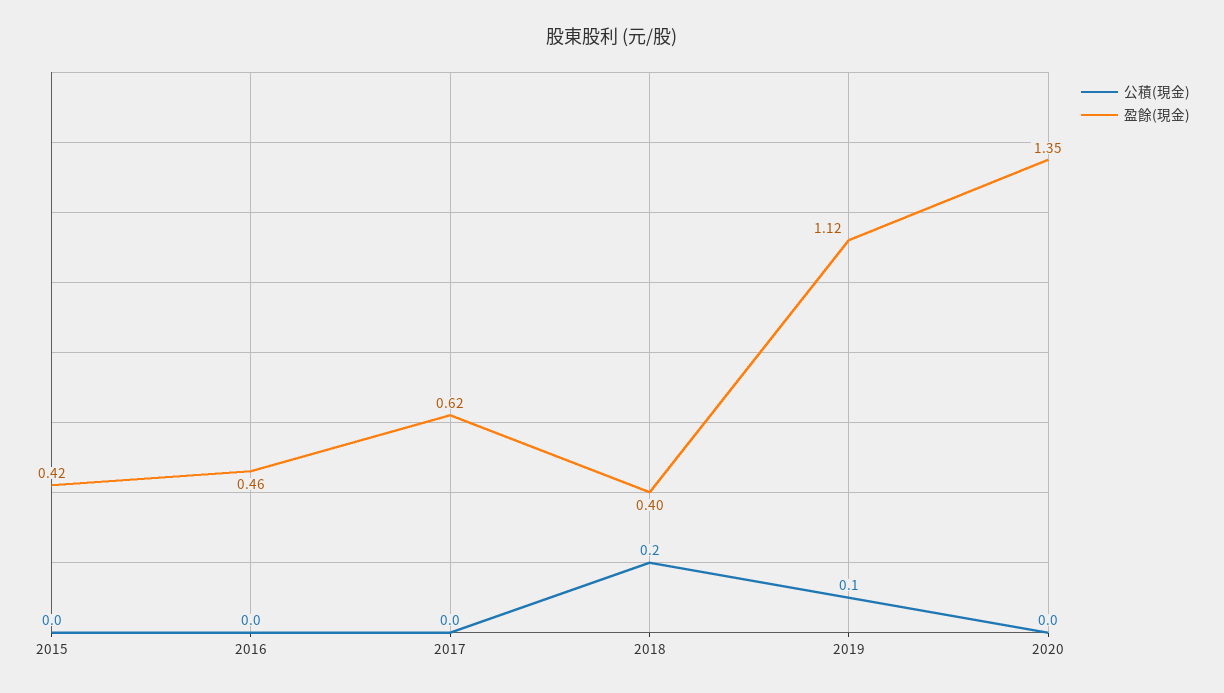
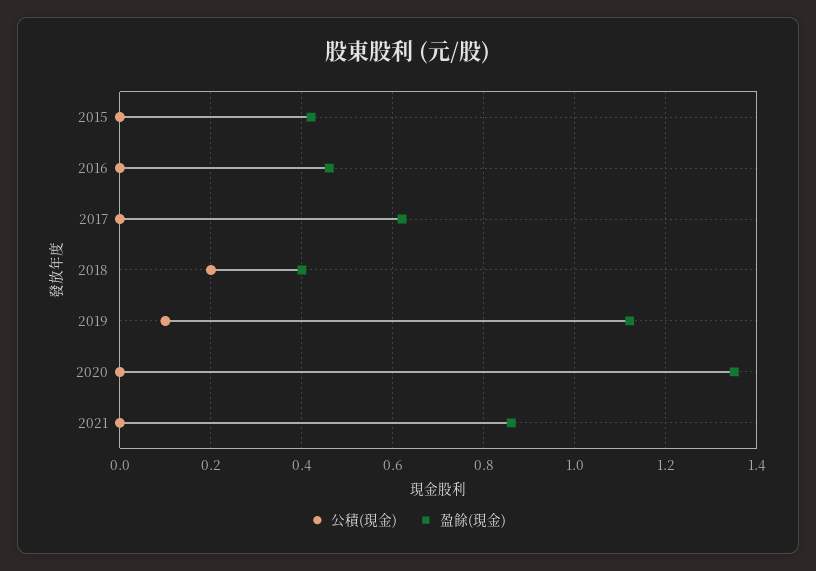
公積(現金), 2021: none -> 0
盈餘(現金), 2021: none -> 0.85

